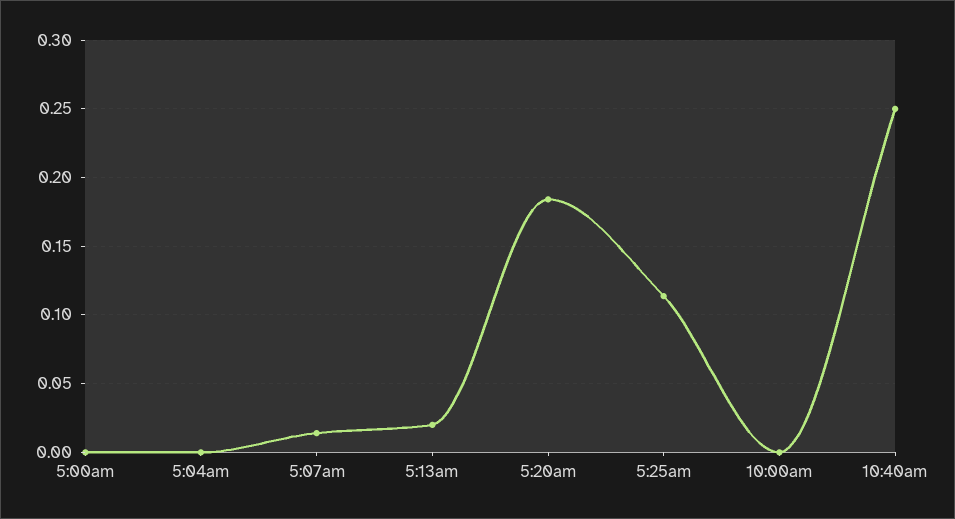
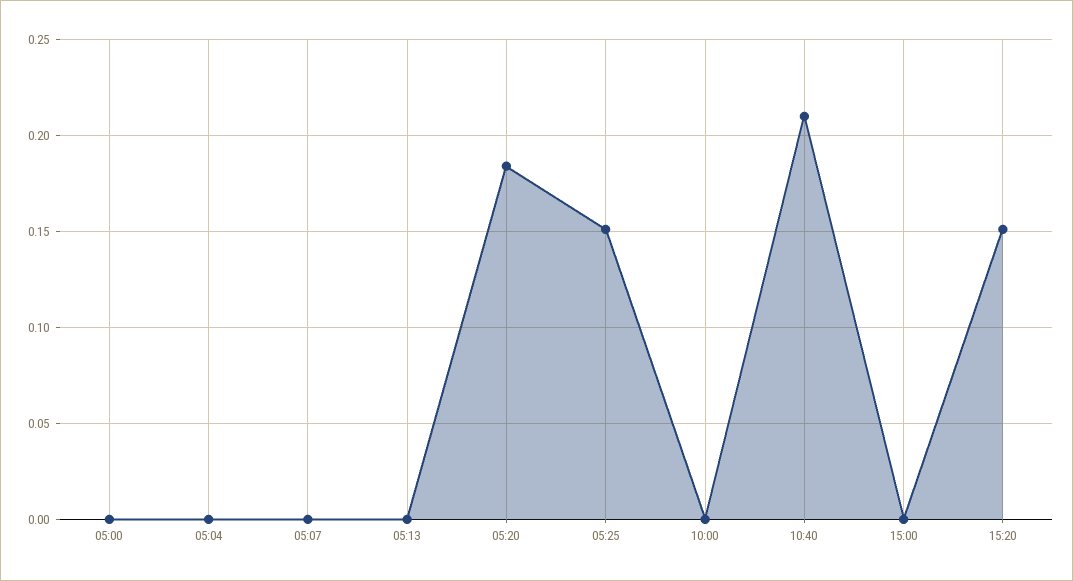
5:07am: 0.015 -> 0
5:13am: 0.02 -> 0
5:25am: 0.115 -> 0.15
10:40am: 0.25 -> 0.21
15:00: none -> 0
15:20: none -> 0.15

